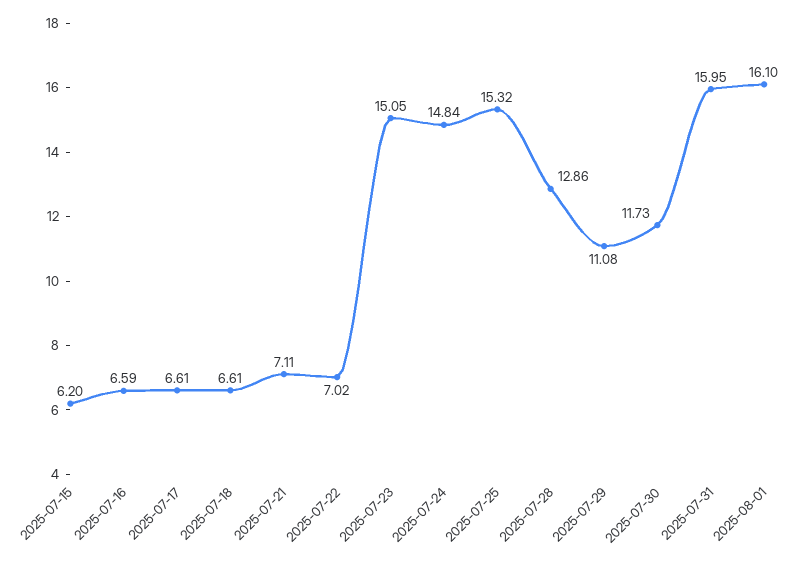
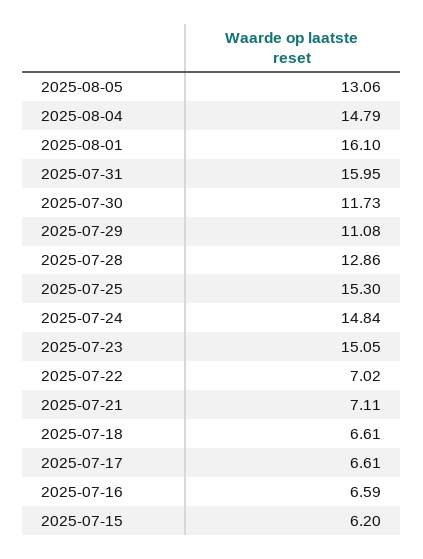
2025-07-25: 15.32 -> 15.3
2025-08-05: none -> 13.06
2025-08-04: none -> 14.79

